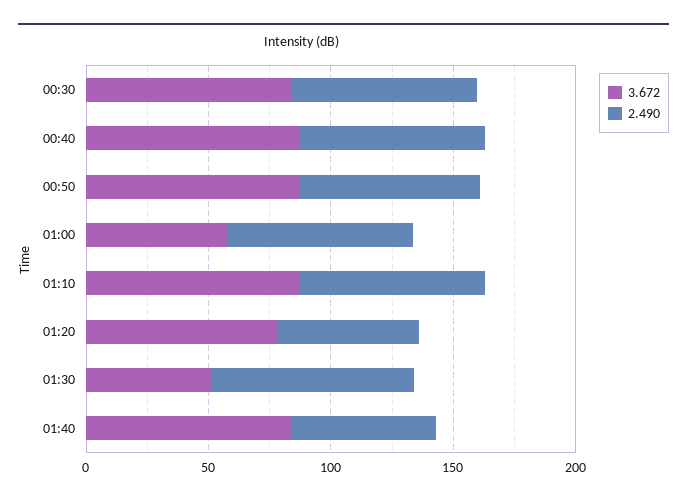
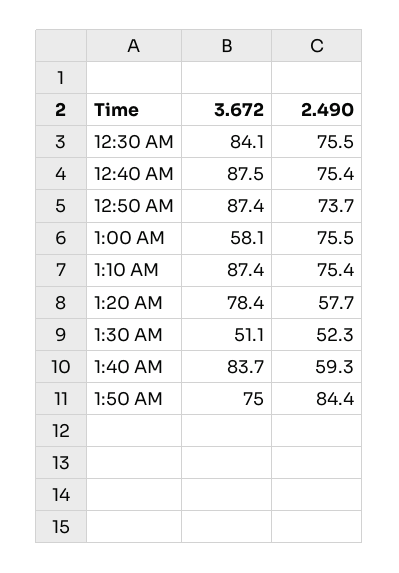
2.490, 01:30: 80 -> 52.3
3.672, 1:50 AM: none -> 75
2.490, 1:50 AM: none -> 84.4

